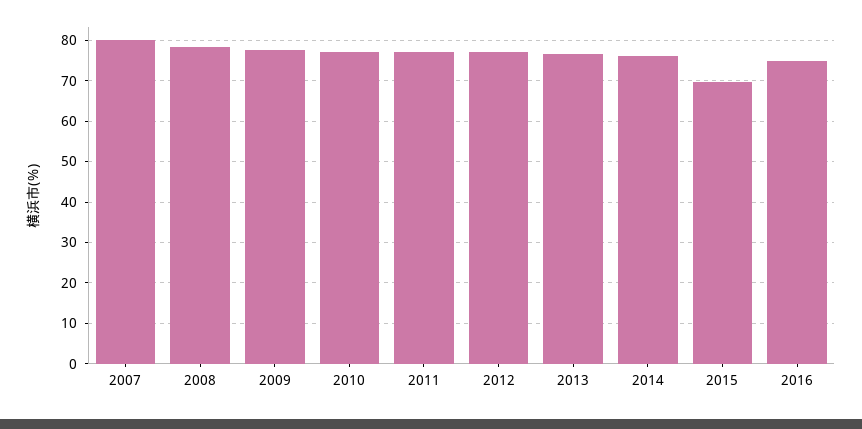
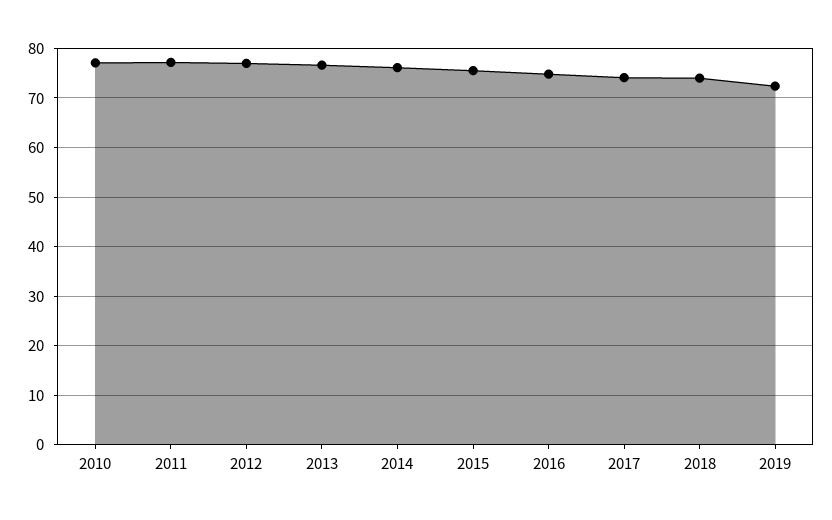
2007: 80 -> none
2008: 78 -> none
2009: 78 -> none
2015: 70 -> 76
2017: none -> 74
2018: none -> 74
2019: none -> 72

